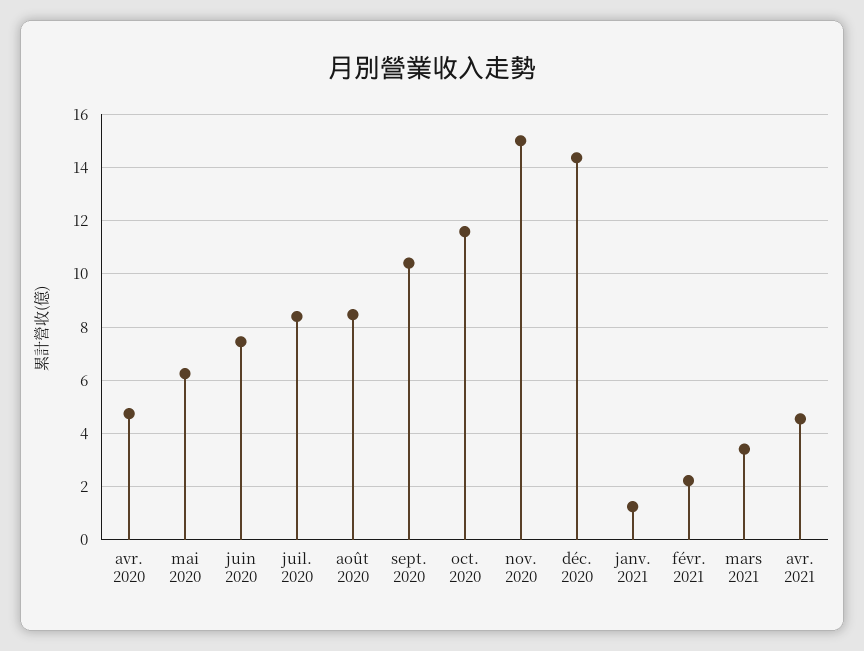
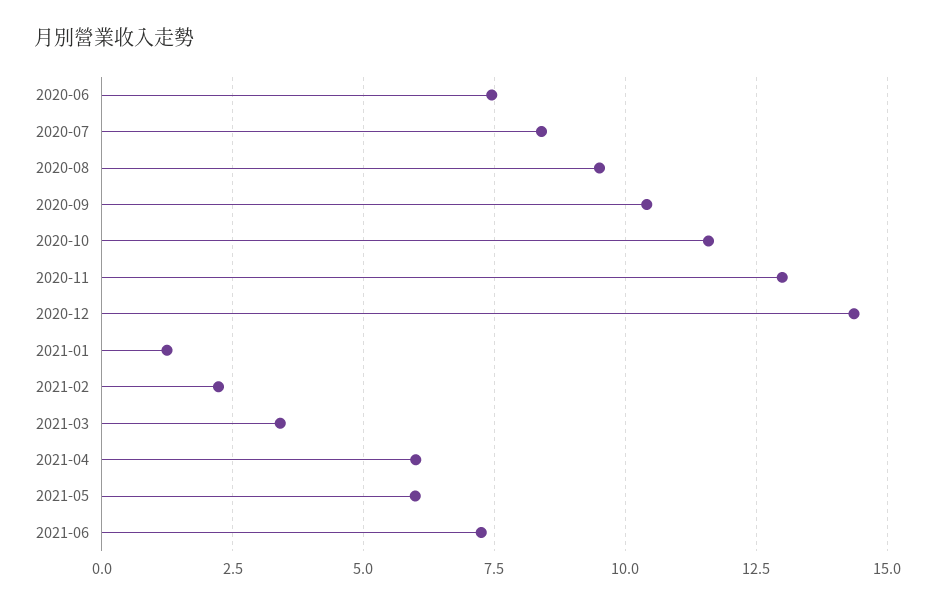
avr. 2020: 4.75 -> none
mai 2020: 6.25 -> none
août 2020: 8.5 -> 9.5
nov. 2020: 15 -> 13
avr. 2021: 4.5 -> 6
2021-05: none -> 6
2021-06: none -> 7.25

